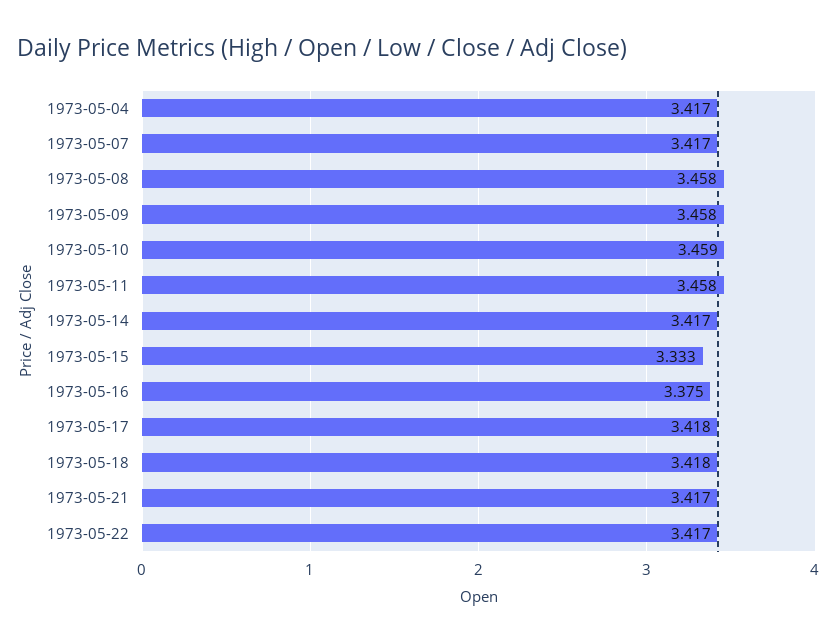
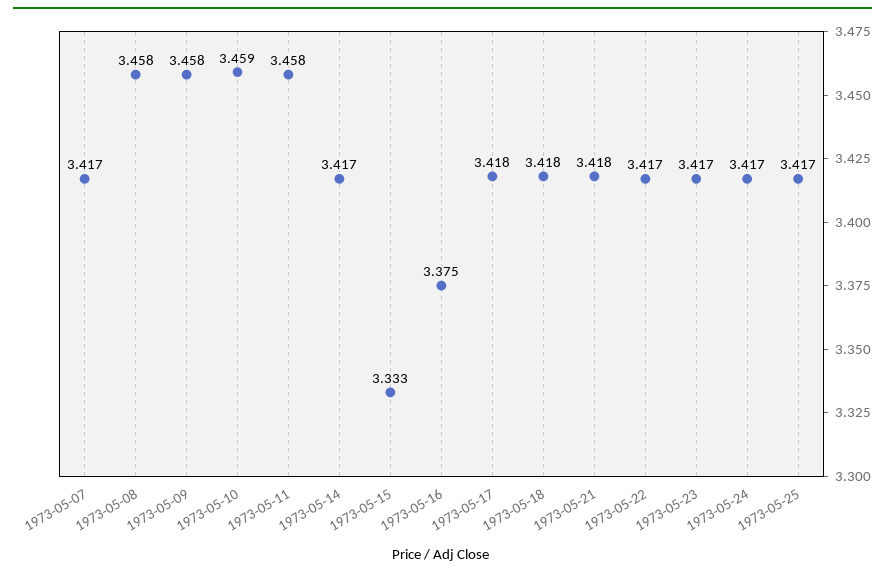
1973-05-04: 3.417 -> none
1973-05-21: 3.417 -> 3.418
1973-05-23: none -> 3.417
1973-05-24: none -> 3.417
1973-05-25: none -> 3.417

